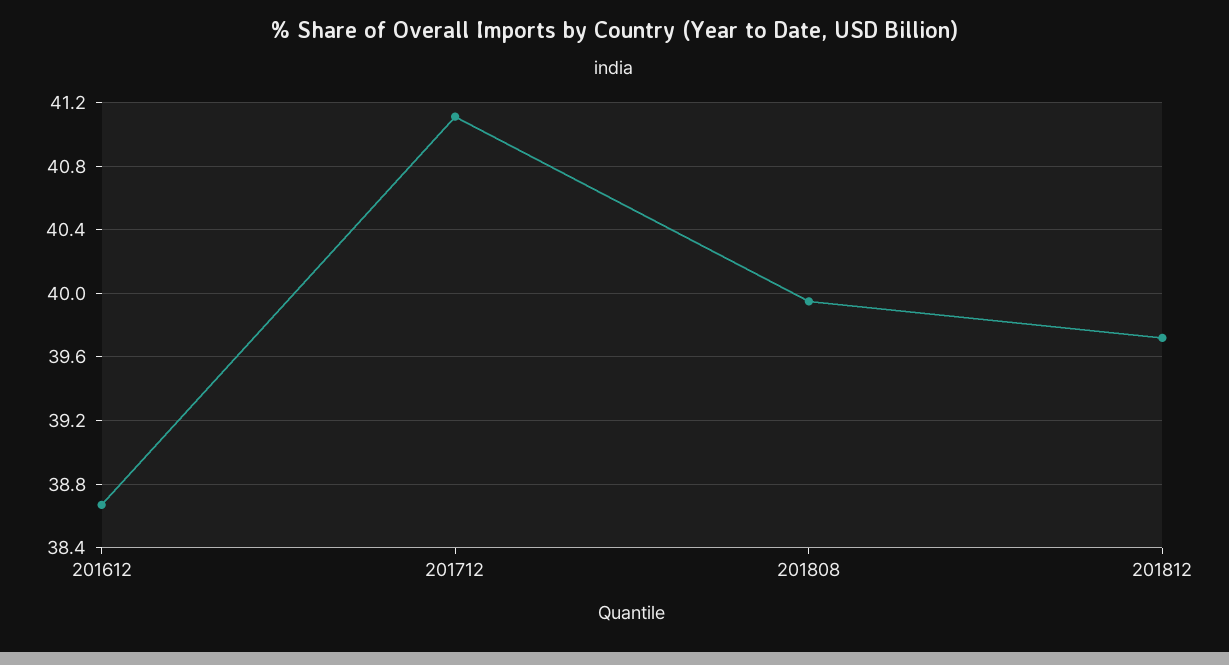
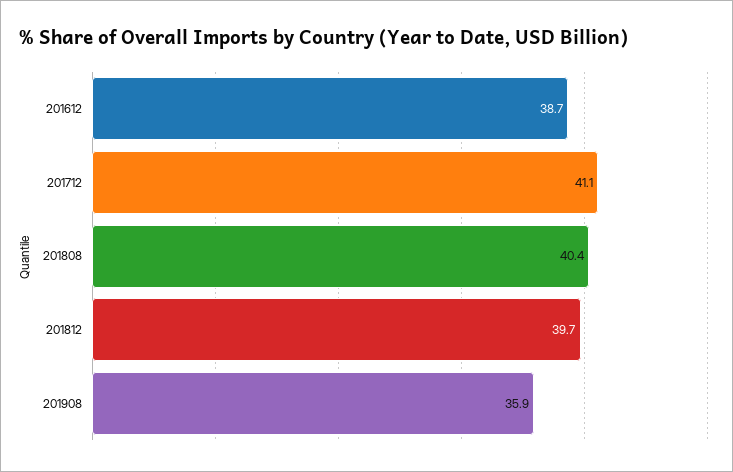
201808: 39.95 -> 40.4
201908: none -> 35.9

